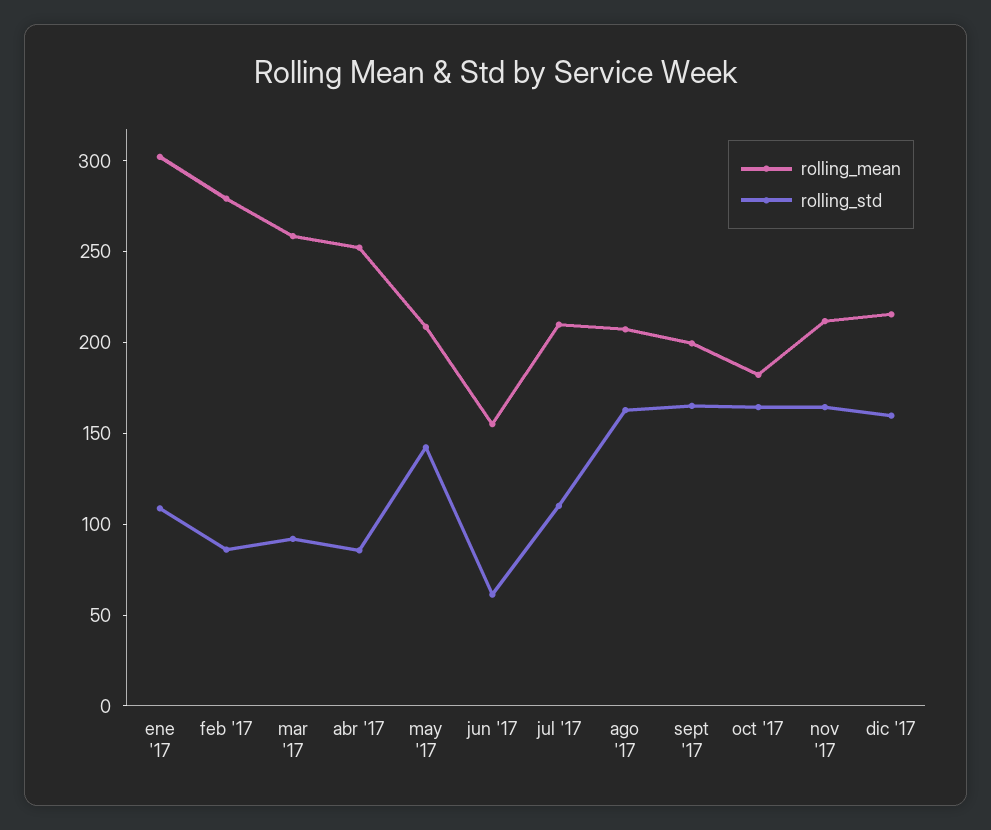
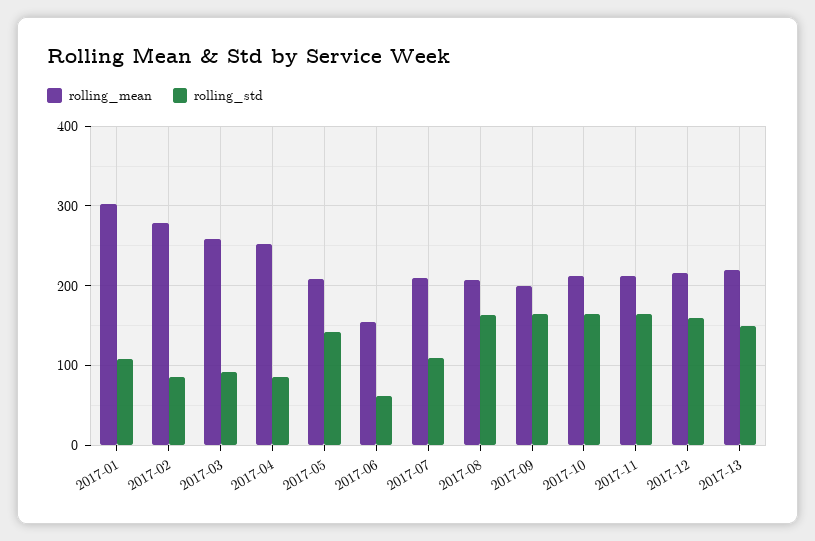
rolling_mean, oct '17: 180 -> 210
rolling_mean, 2017-13: none -> 220
rolling_std, 2017-13: none -> 150

